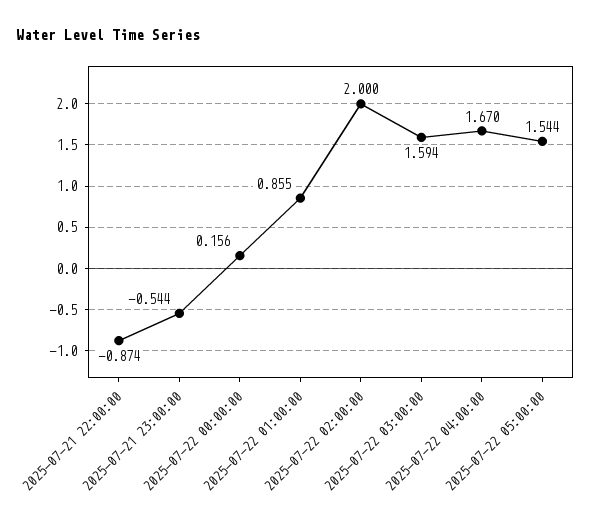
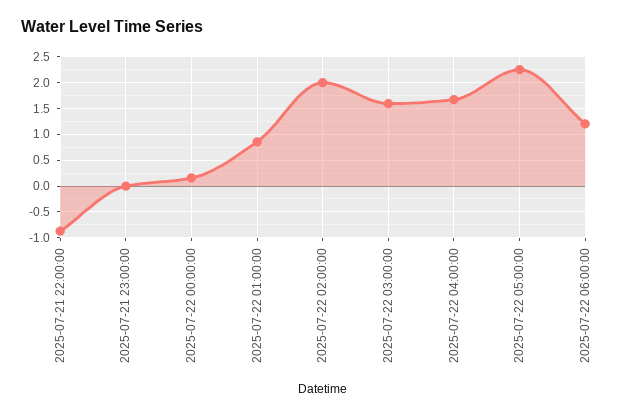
2025-07-21 23:00:00: -0.544 -> 0
2025-07-22 05:00:00: 1.544 -> 2.25
2025-07-22 06:00:00: none -> 1.25

